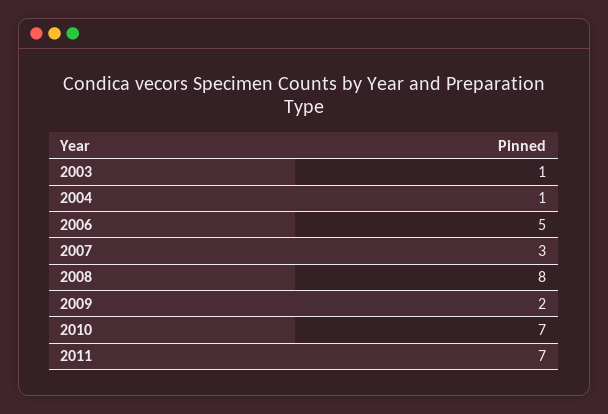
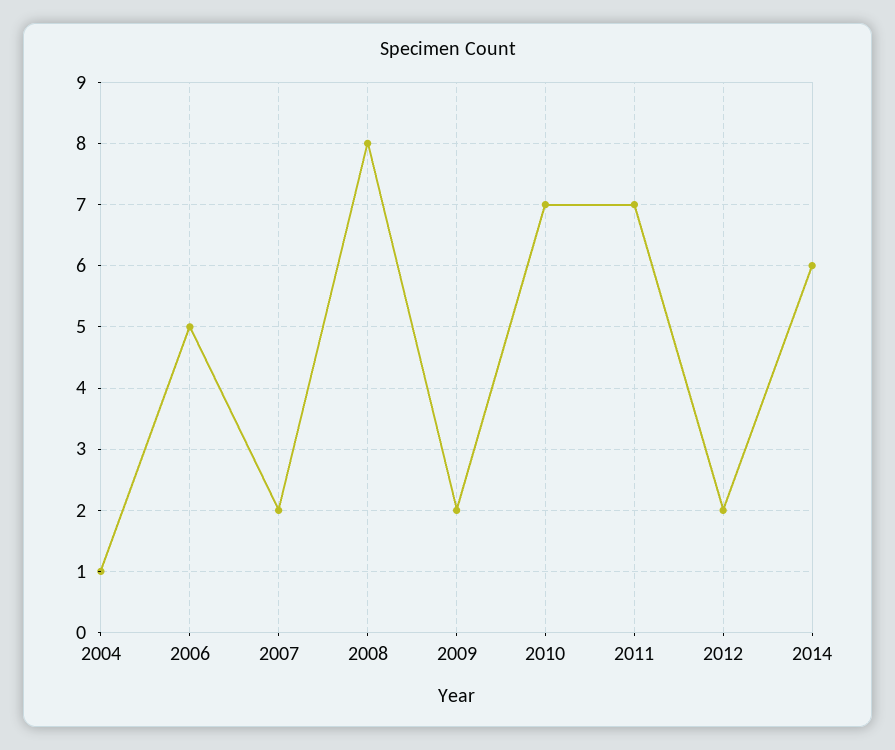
2003: 1 -> none
2007: 3 -> 2
2012: none -> 2
2014: none -> 6

